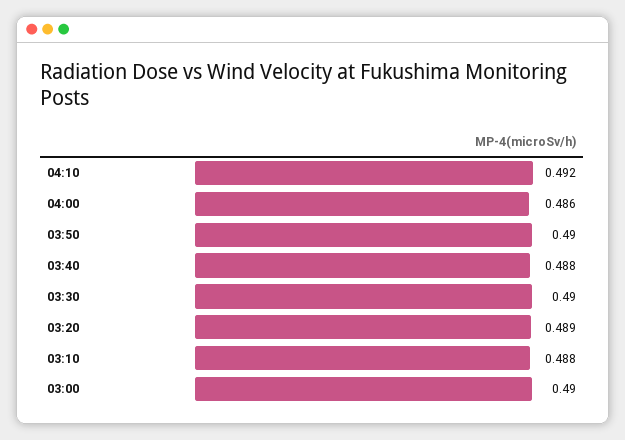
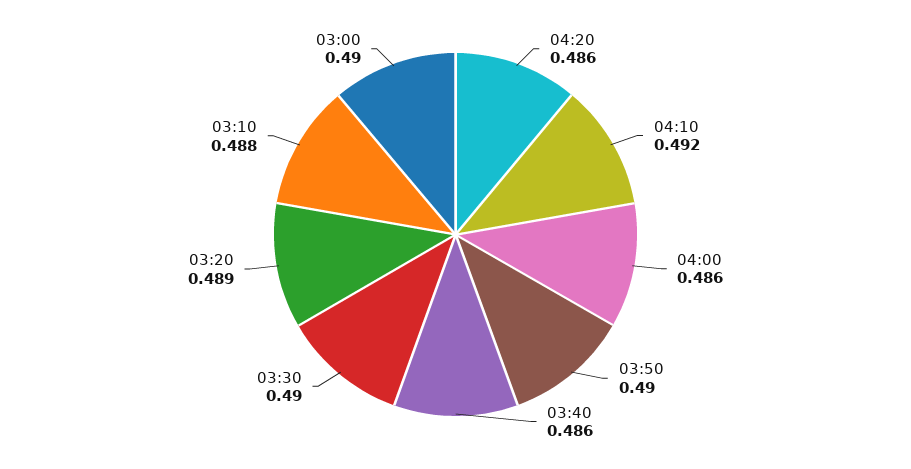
03:40: 0.488 -> 0.486
04:20: none -> 0.486

